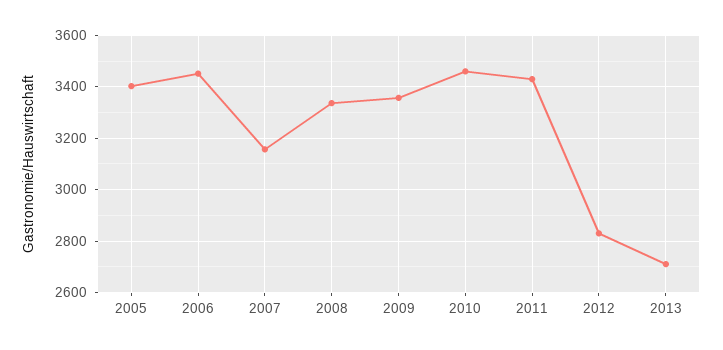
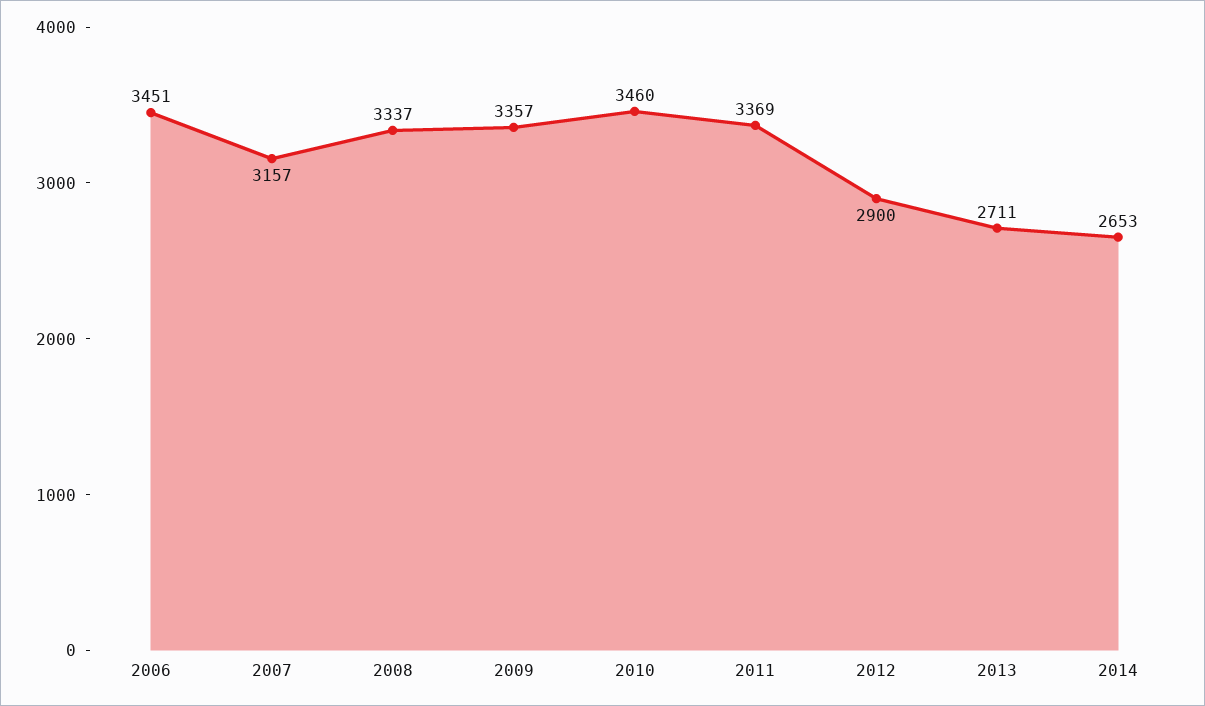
2005: 3400 -> none
2011: 3425 -> 3369
2012: 2825 -> 2900
2014: none -> 2653

